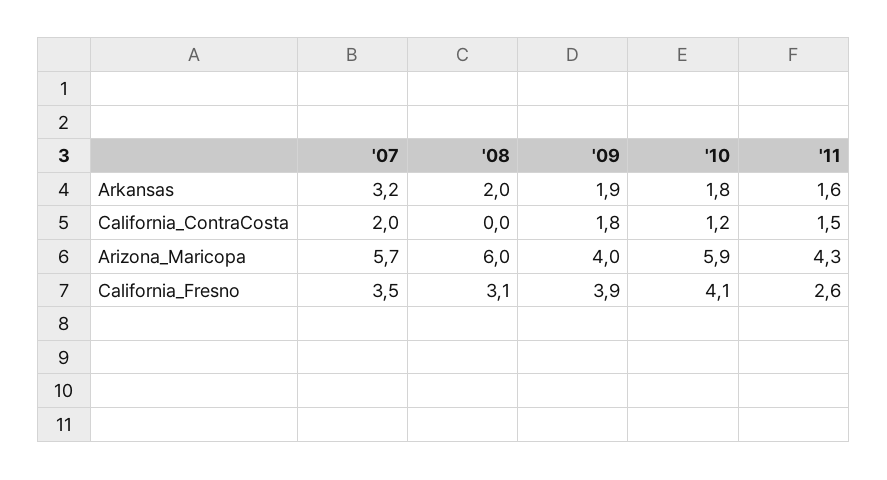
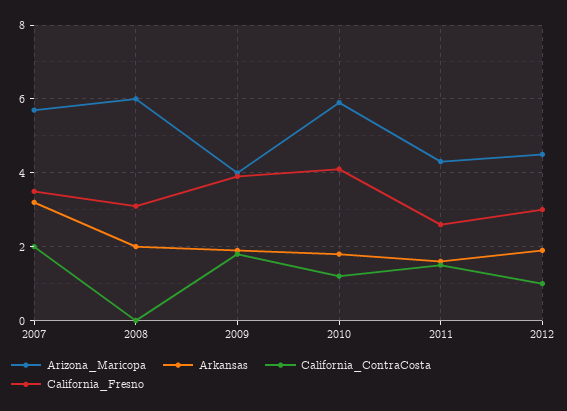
Arizona_Maricopa, 2012: none -> 4.5
Arkansas, 2012: none -> 2
California_ContraCosta, 2012: none -> 1
California_Fresno, 2012: none -> 3

